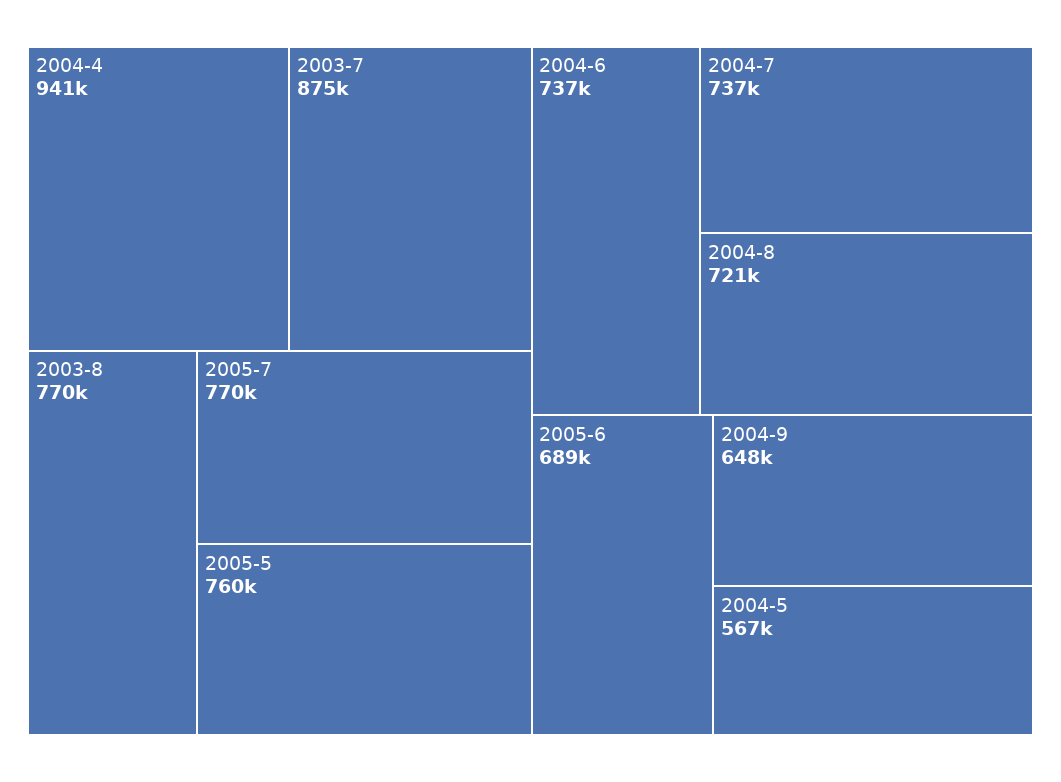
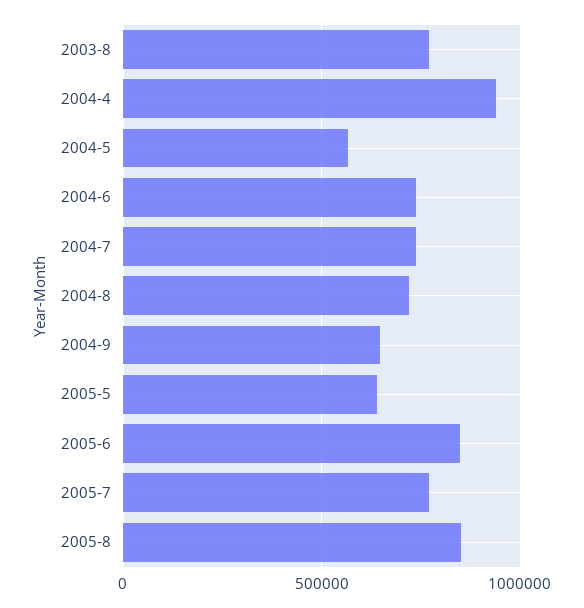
2003-7: 875000 -> none
2005-5: 760000 -> 650000
2005-6: 689000 -> 850000
2005-8: none -> 850000

